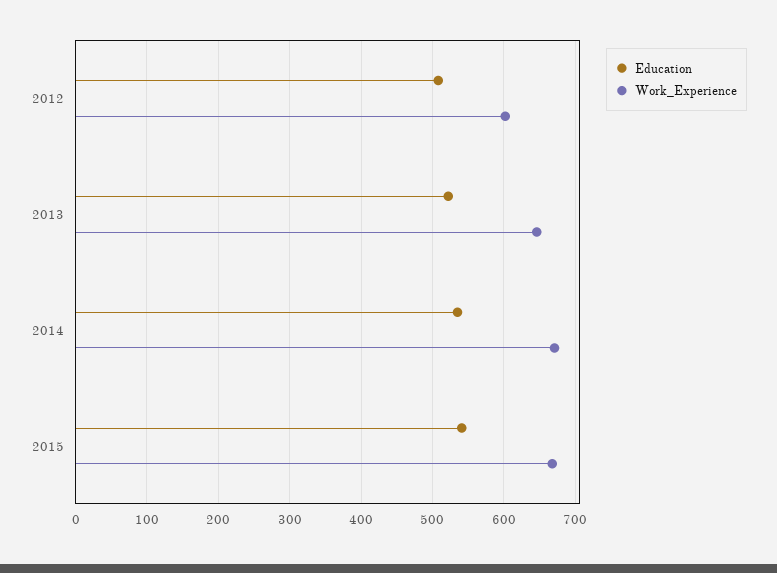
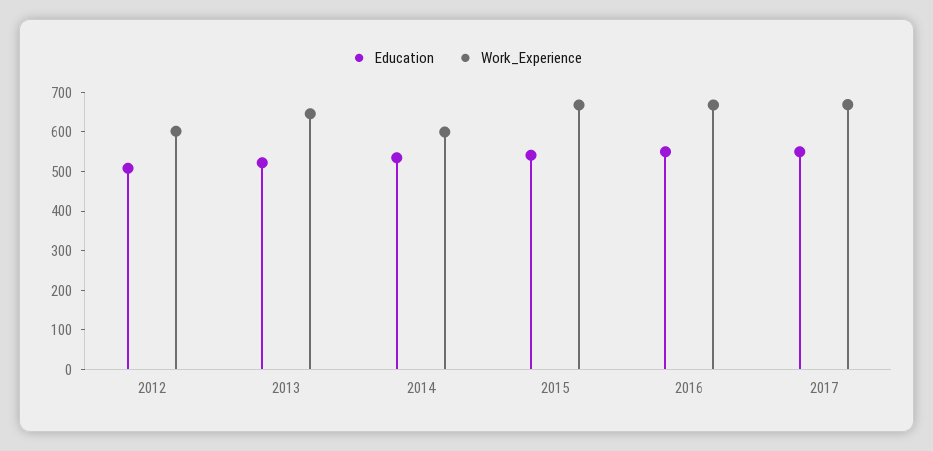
Work_Experience, 2014: 670 -> 600
Education, 2016: none -> 550
Work_Experience, 2016: none -> 675
Education, 2017: none -> 550
Work_Experience, 2017: none -> 675

